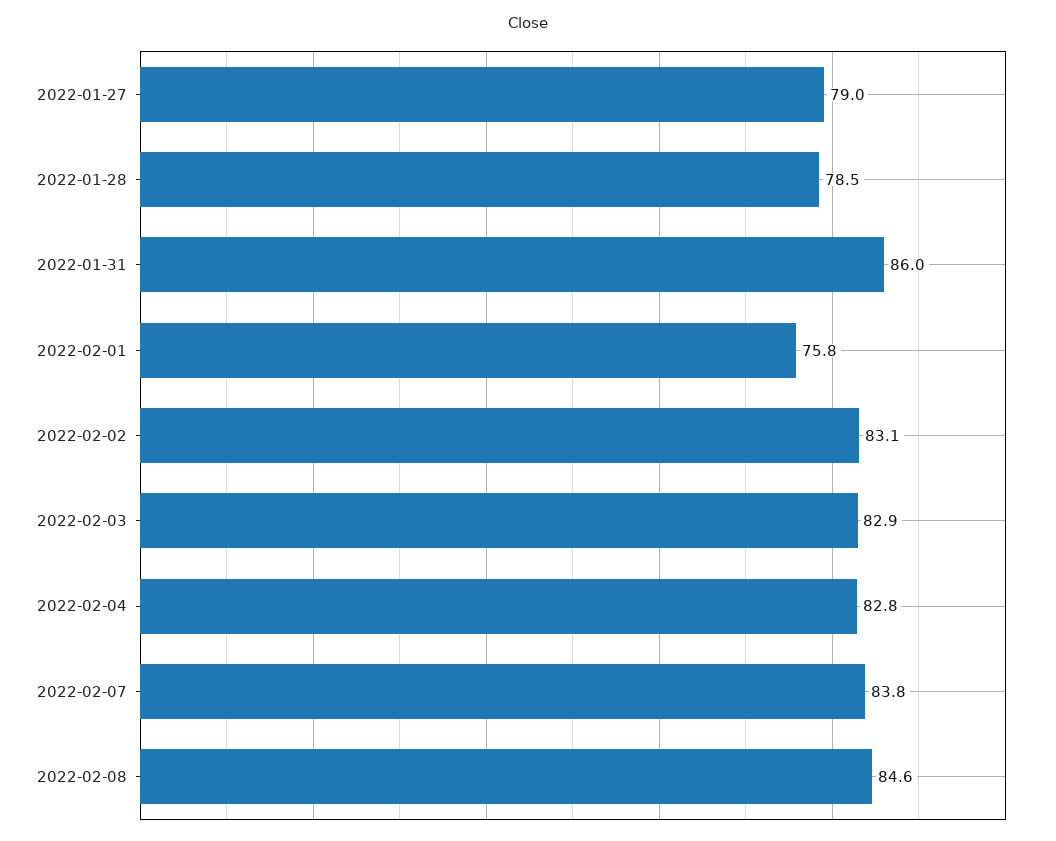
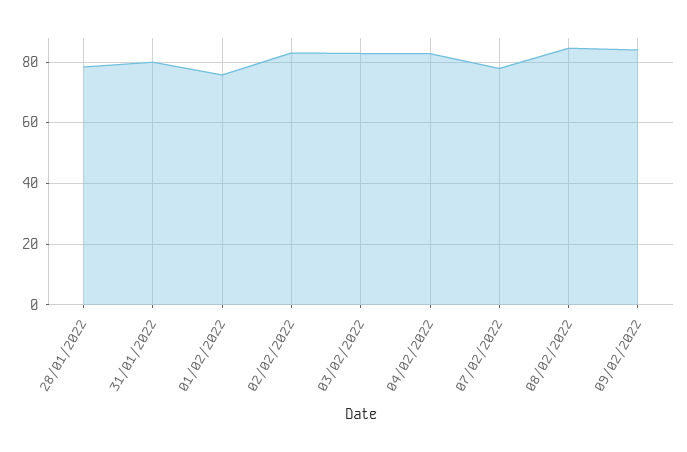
2022-01-27: 79 -> none
2022-01-31: 86 -> 80
2022-02-07: 83.8 -> 78
09/02/2022: none -> 84

